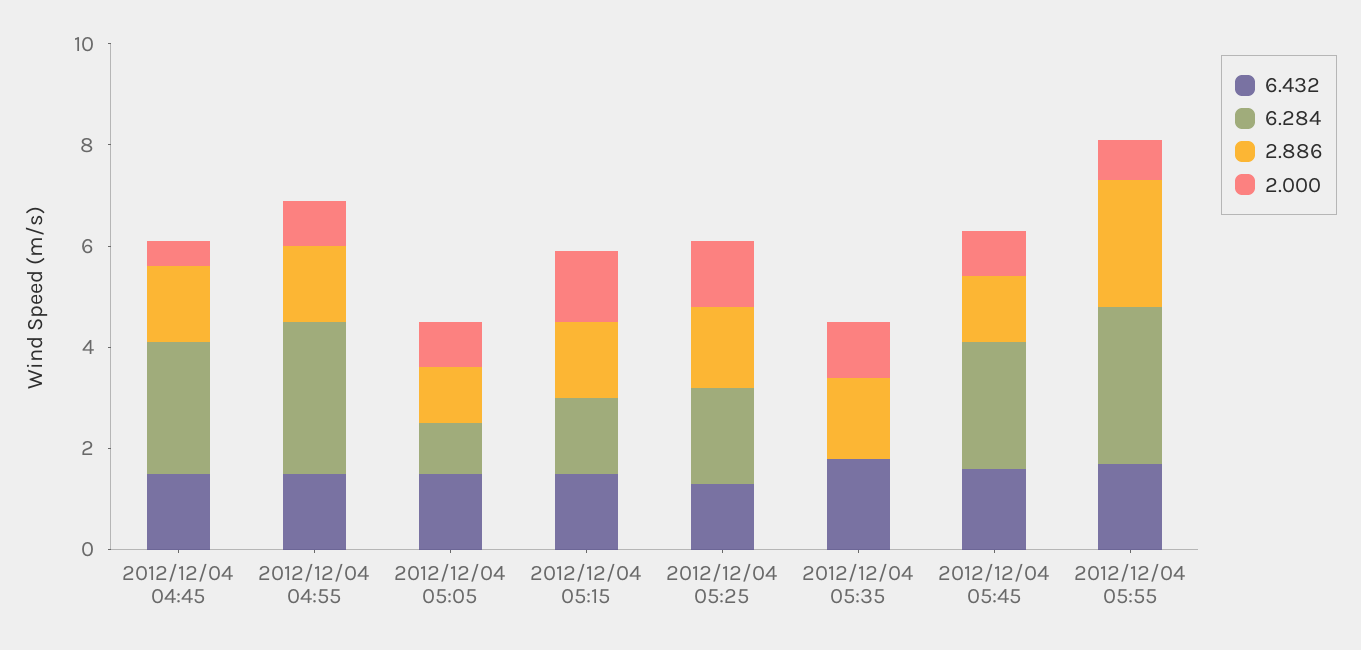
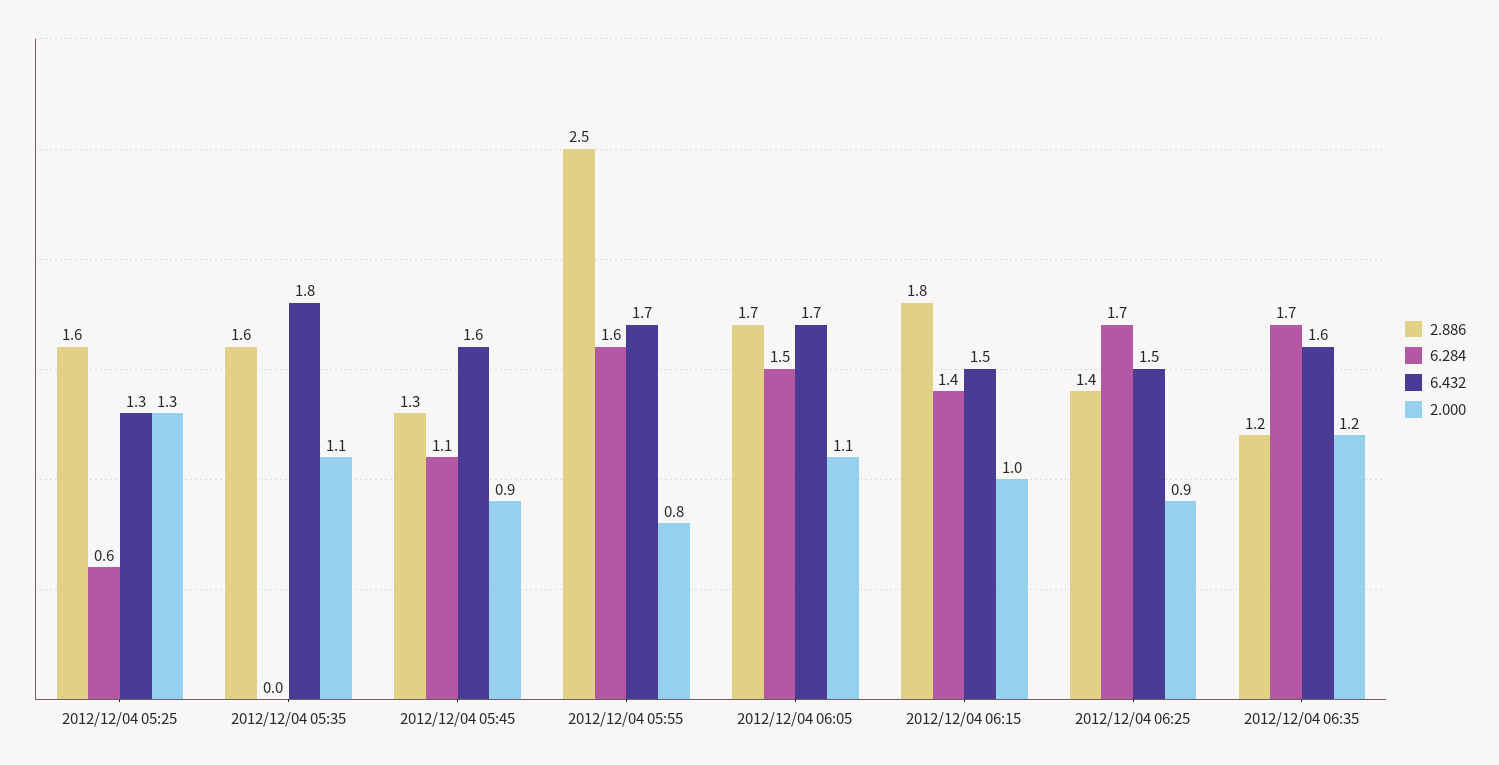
6.432, 2012/12/04 04:45: 1.5 -> none
6.284, 2012/12/04 04:45: 2.5 -> none
2.886, 2012/12/04 04:45: 1.5 -> none
2.000, 2012/12/04 04:45: 0.5 -> none
6.432, 2012/12/04 04:55: 1.5 -> none
6.284, 2012/12/04 04:55: 3 -> none
2.886, 2012/12/04 04:55: 1.5 -> none
2.000, 2012/12/04 04:55: 1 -> none
6.432, 2012/12/04 05:05: 1.5 -> none
6.284, 2012/12/04 05:05: 1 -> none
2.886, 2012/12/04 05:05: 1 -> none
2.000, 2012/12/04 05:05: 1 -> none
6.432, 2012/12/04 05:15: 1.5 -> none
6.284, 2012/12/04 05:15: 1.5 -> none
2.886, 2012/12/04 05:15: 1.5 -> none
2.000, 2012/12/04 05:15: 1.5 -> none
6.284, 2012/12/04 05:25: 2 -> 0.6
6.284, 2012/12/04 05:45: 2.5 -> 1.1
6.284, 2012/12/04 05:55: 3 -> 1.6
2.886, 2012/12/04 06:05: none -> 1.7
6.284, 2012/12/04 06:05: none -> 1.5
6.432, 2012/12/04 06:05: none -> 1.7
2.000, 2012/12/04 06:05: none -> 1.1
2.886, 2012/12/04 06:15: none -> 1.8
6.284, 2012/12/04 06:15: none -> 1.4
6.432, 2012/12/04 06:15: none -> 1.5
2.000, 2012/12/04 06:15: none -> 1
2.886, 2012/12/04 06:25: none -> 1.4
6.284, 2012/12/04 06:25: none -> 1.7
6.432, 2012/12/04 06:25: none -> 1.5
2.000, 2012/12/04 06:25: none -> 0.9
2.886, 2012/12/04 06:35: none -> 1.2
6.284, 2012/12/04 06:35: none -> 1.7
6.432, 2012/12/04 06:35: none -> 1.6
2.000, 2012/12/04 06:35: none -> 1.2

